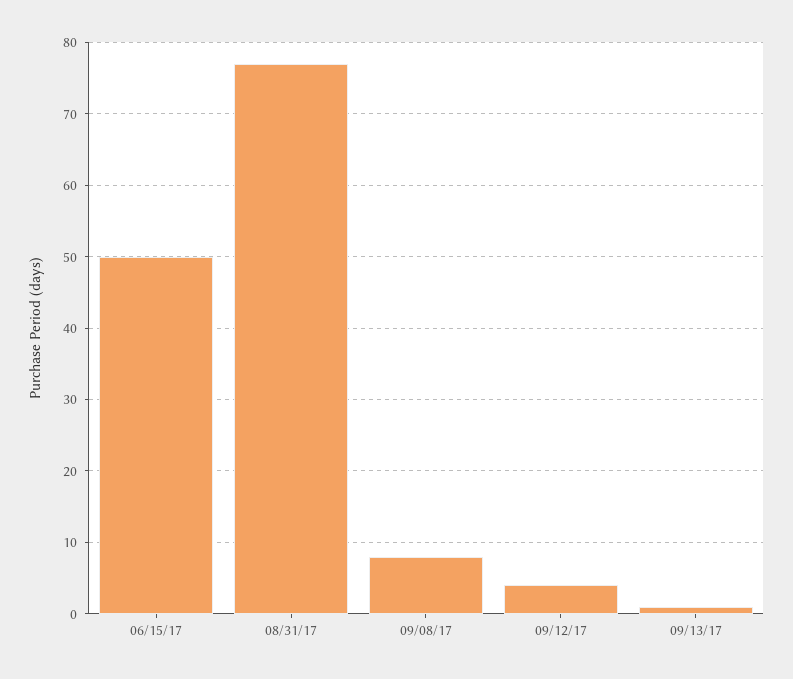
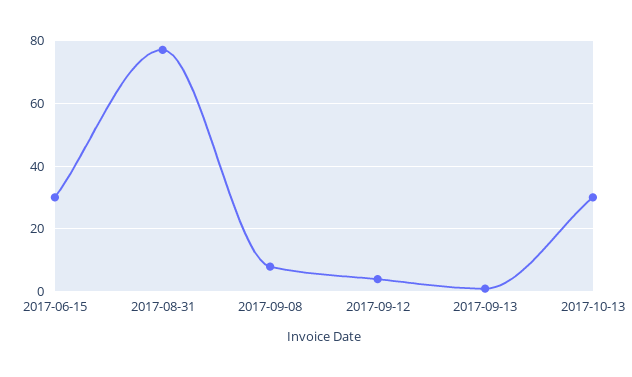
06/15/17: 50 -> 30
2017-10-13: none -> 30

